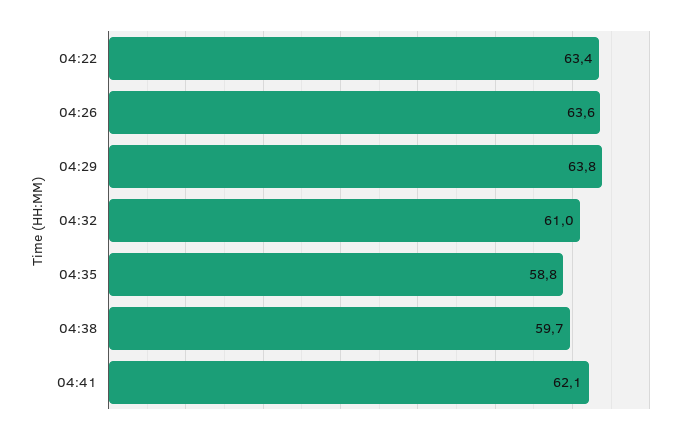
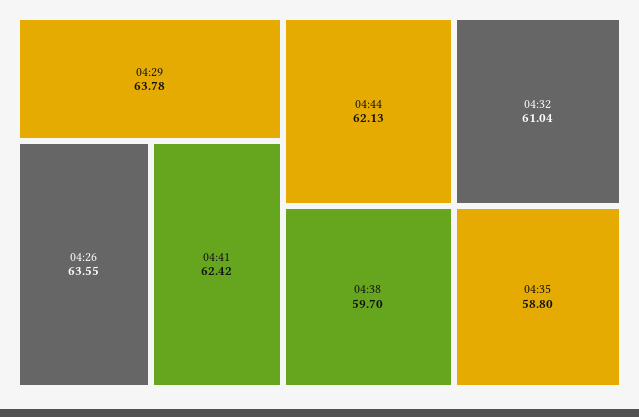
04:22: 63.4 -> none
04:41: 62.1 -> 62.42
04:44: none -> 62.13

